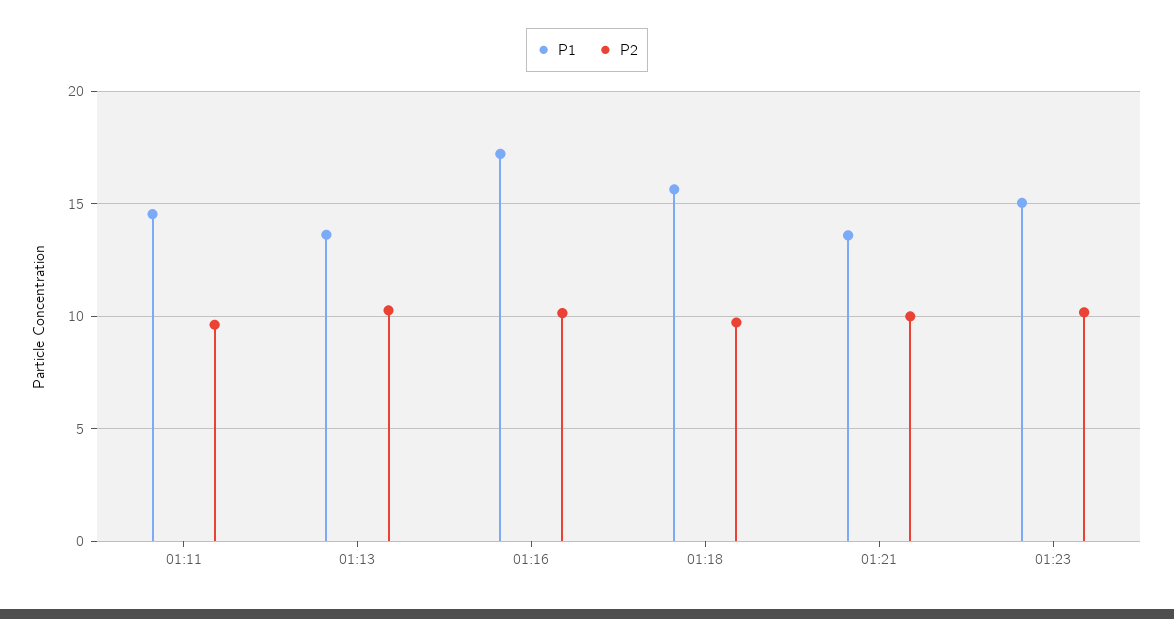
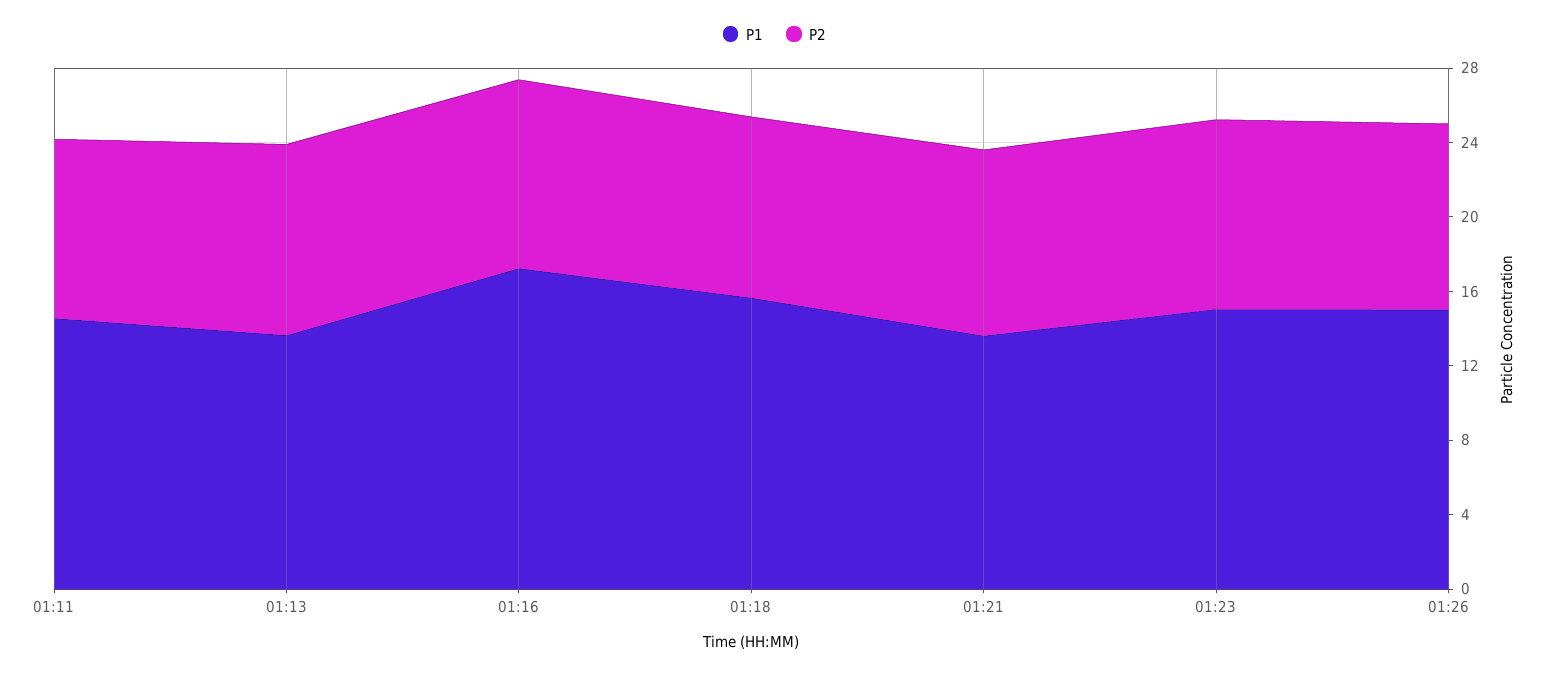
P1, 01:26: none -> 15
P2, 01:26: none -> 10

